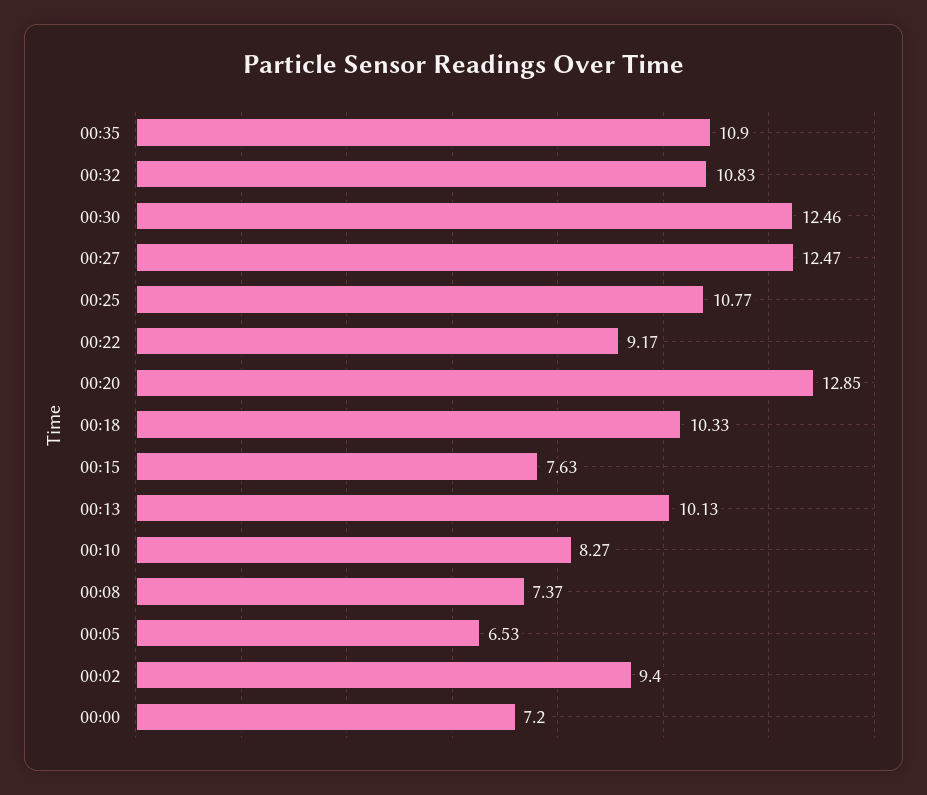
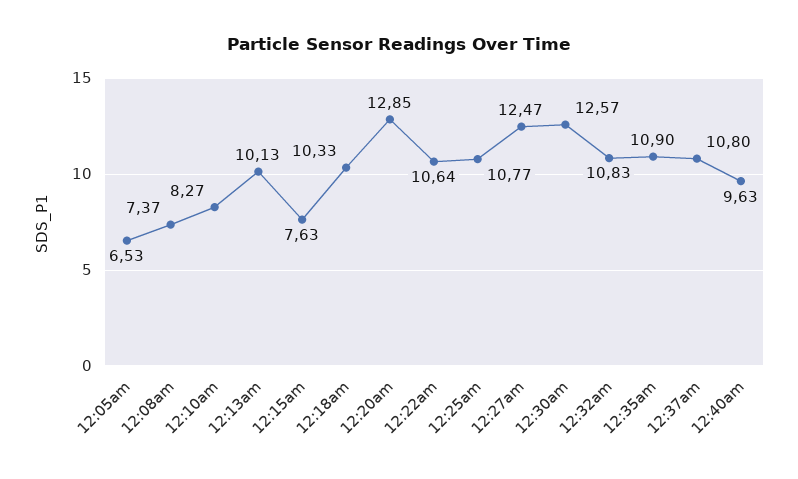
00:30: 12.46 -> 12.57
00:22: 9.17 -> 10.64
00:02: 9.4 -> none
00:00: 7.2 -> none
12:37am: none -> 10.8
12:40am: none -> 9.63

